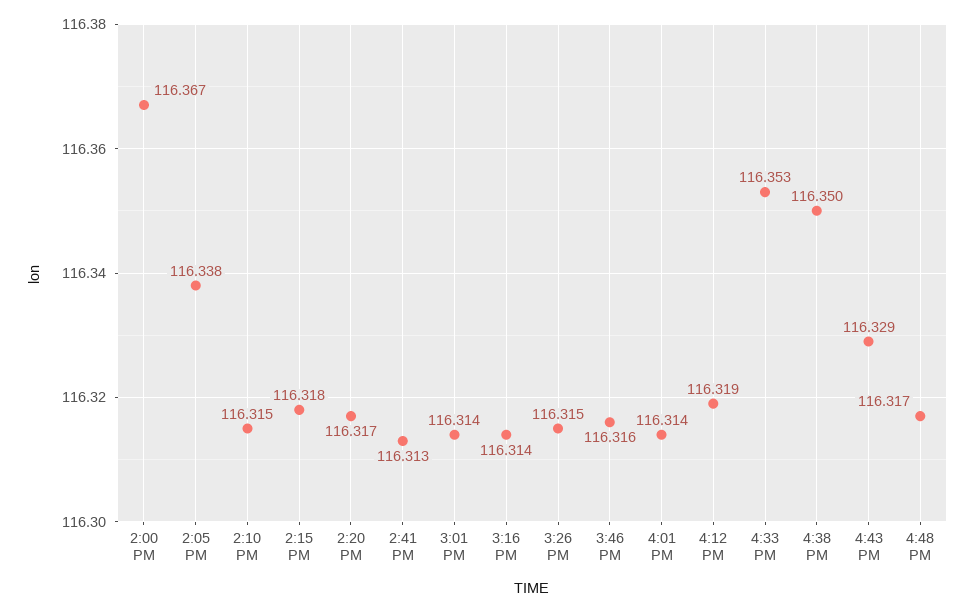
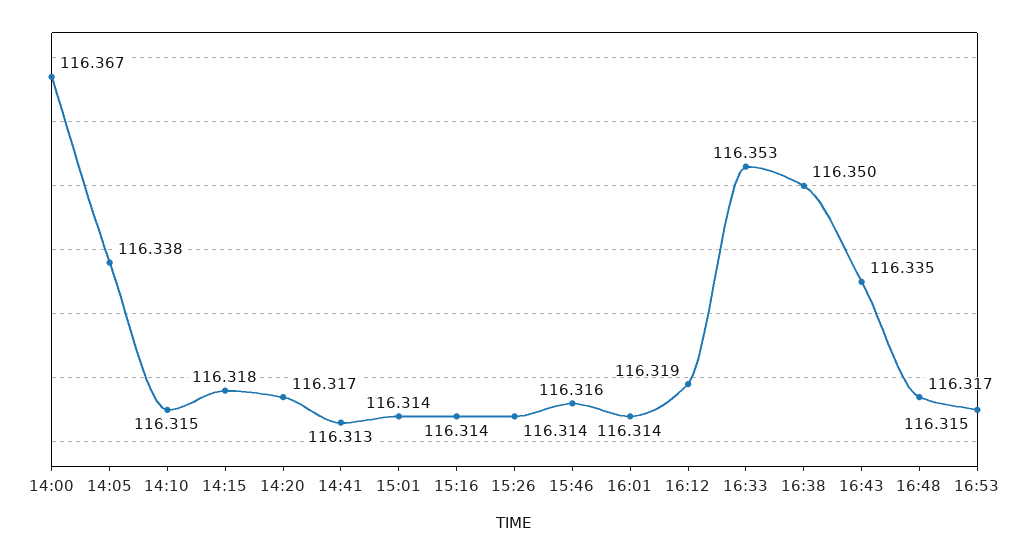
3:26 PM: 116.315 -> 116.314
4:43 PM: 116.329 -> 116.335
16:53: none -> 116.315

